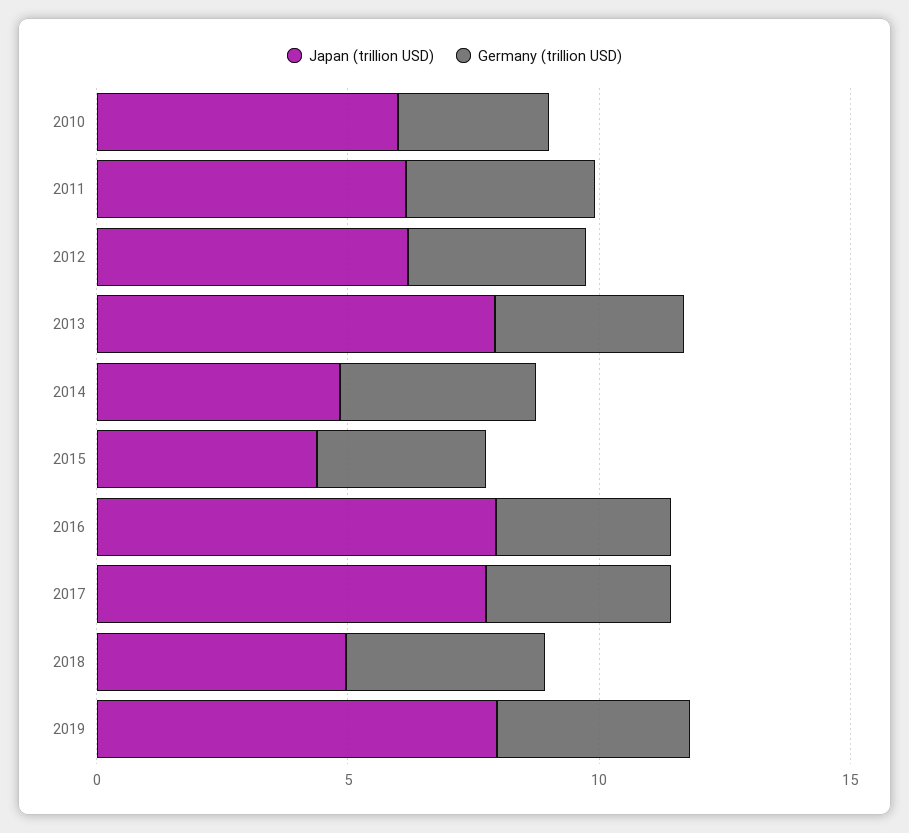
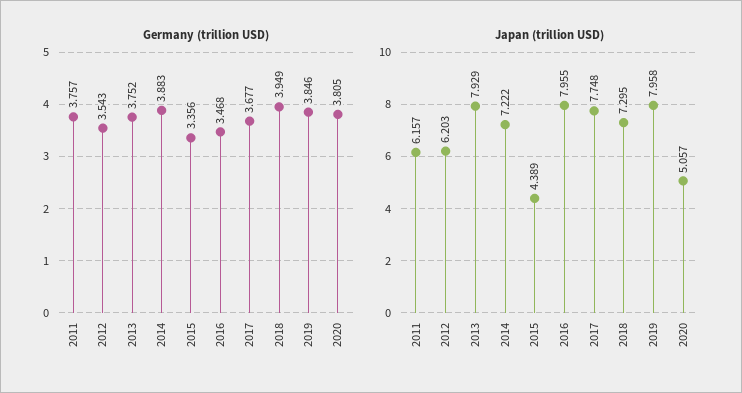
Japan (trillion USD), 2010: 6 -> none
Germany (trillion USD), 2010: 3 -> none
Japan (trillion USD), 2014: 5 -> 7.222
Japan (trillion USD), 2018: 5 -> 7.295
Germany (trillion USD), 2020: none -> 3.805
Japan (trillion USD), 2020: none -> 5.057

